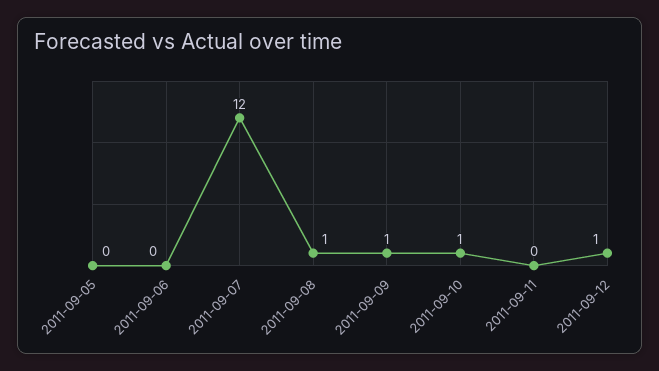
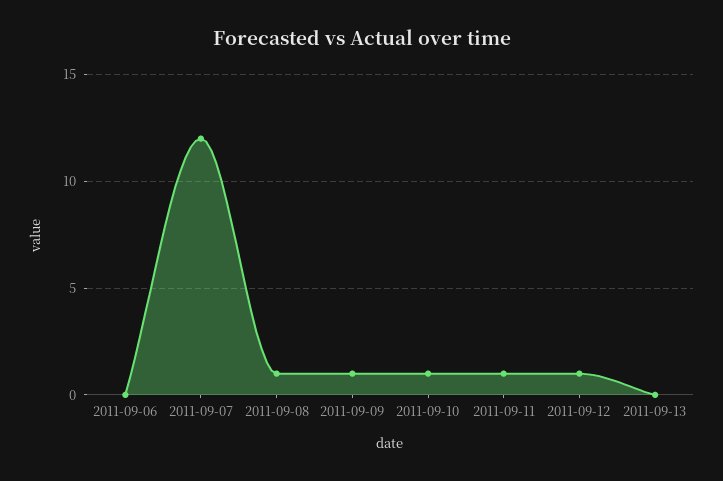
2011-09-05: 0 -> none
2011-09-11: 0 -> 1
2011-09-13: none -> 0

